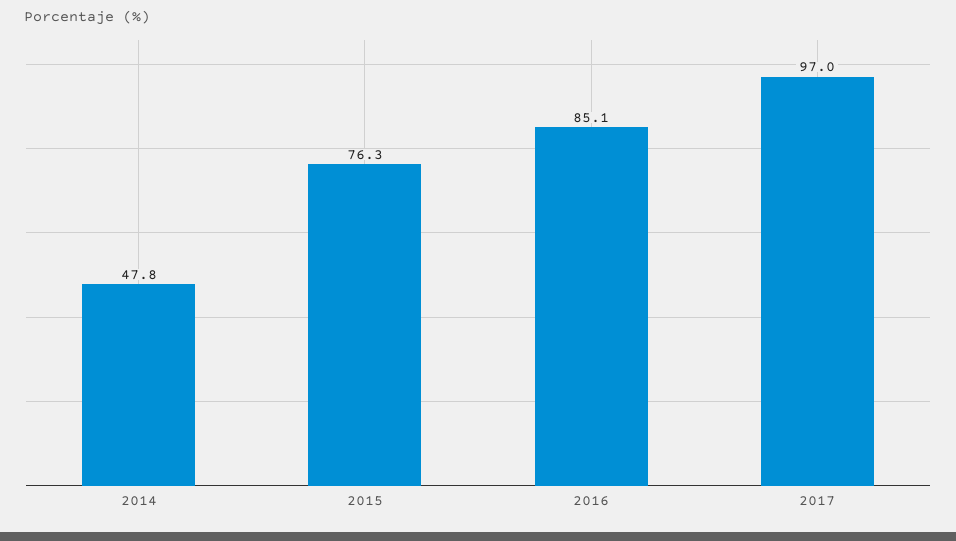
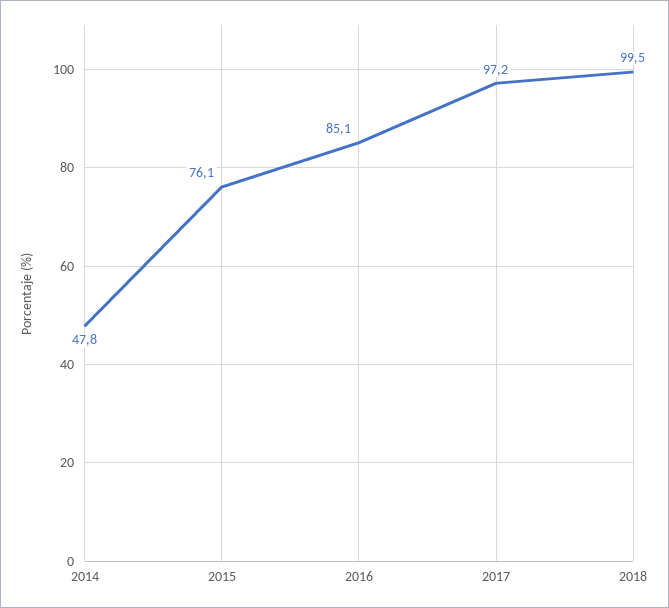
2015: 76.3 -> 76.1
2017: 97 -> 97.2
2018: none -> 99.5

